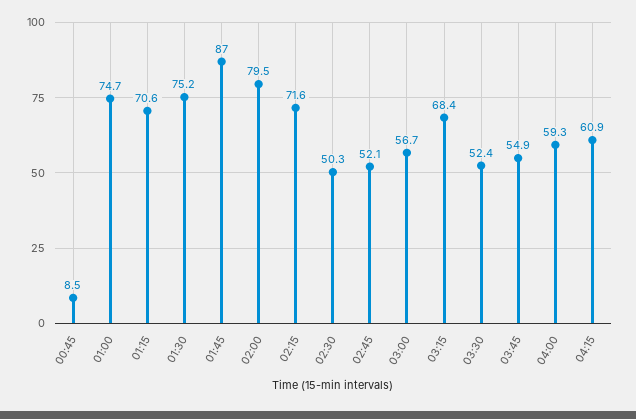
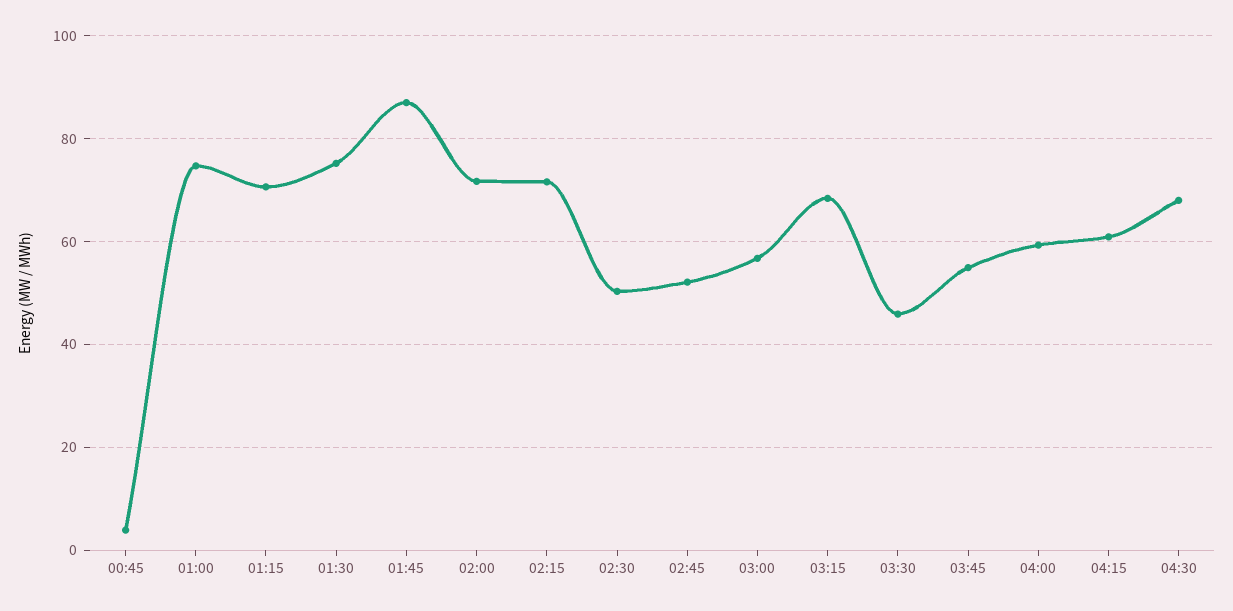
00:45: 8.5 -> 4
02:00: 79.5 -> 72
03:30: 52.4 -> 46
04:30: none -> 68

